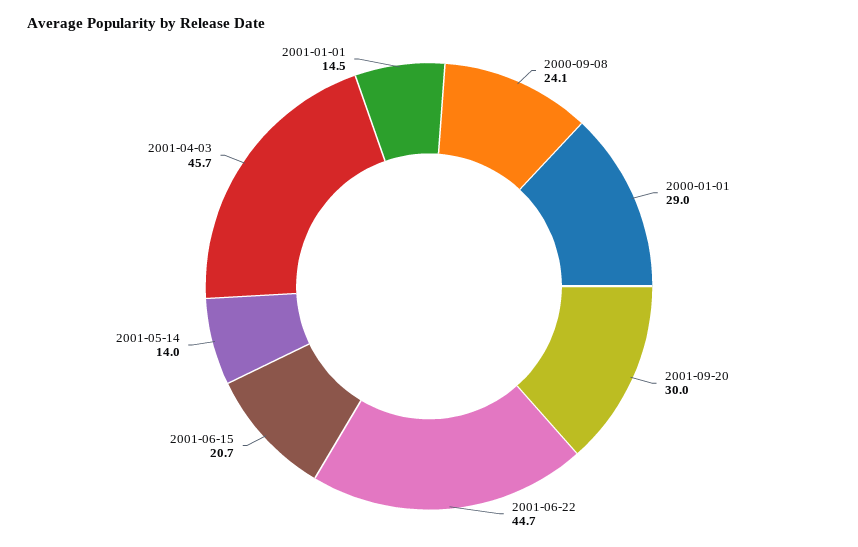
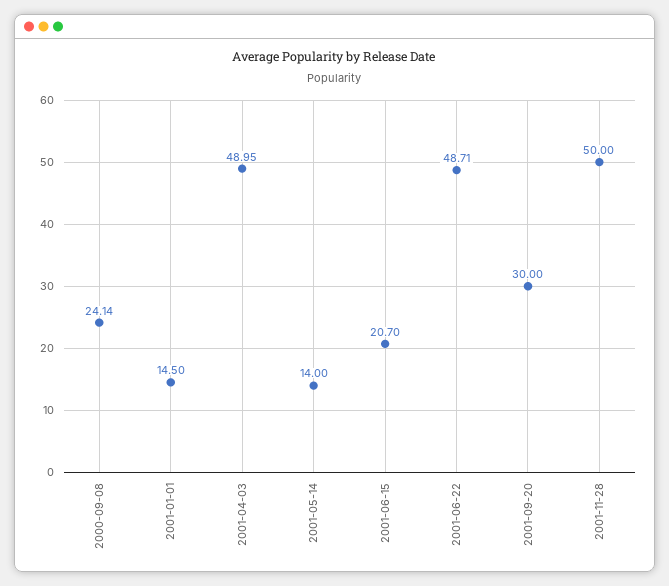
2000-01-01: 29 -> none
2001-06-22: 44.7 -> 48.71
2001-04-03: 45.7 -> 48.95
2001-11-28: none -> 50

